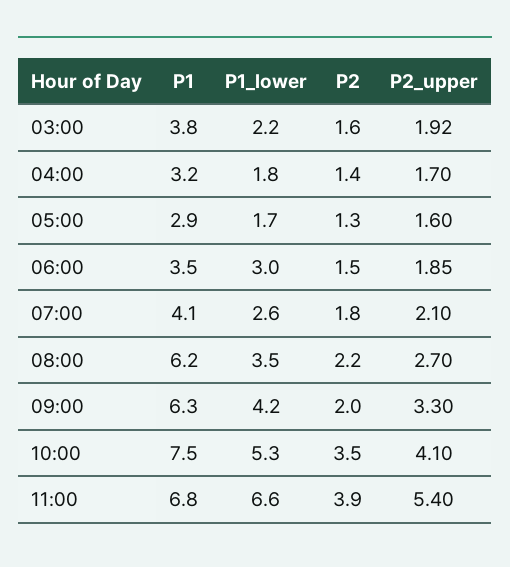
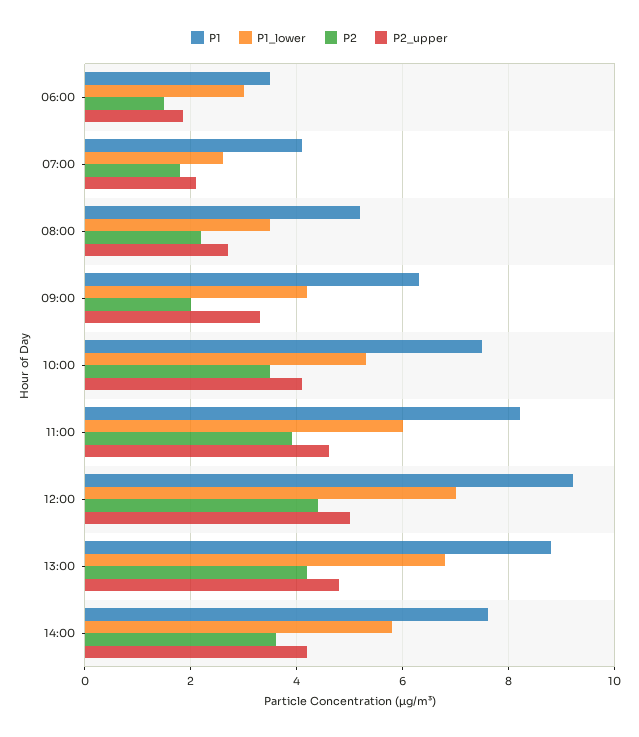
P1, 03:00: 3.8 -> none
P1_lower, 03:00: 2.2 -> none
P2, 03:00: 1.6 -> none
P2_upper, 03:00: 1.92 -> none
P1, 04:00: 3.2 -> none
P1_lower, 04:00: 1.8 -> none
P2, 04:00: 1.4 -> none
P2_upper, 04:00: 1.7 -> none
P1, 05:00: 2.9 -> none
P1_lower, 05:00: 1.7 -> none
P2, 05:00: 1.3 -> none
P2_upper, 05:00: 1.6 -> none
P1, 08:00: 6.2 -> 5.2
P1, 11:00: 6.8 -> 8.2
P1_lower, 11:00: 6.6 -> 6
P2_upper, 11:00: 5.4 -> 4.6
P1, 12:00: none -> 9.2
P1_lower, 12:00: none -> 7
P2, 12:00: none -> 4.4
P2_upper, 12:00: none -> 5
P1, 13:00: none -> 8.8
P1_lower, 13:00: none -> 6.8
P2, 13:00: none -> 4.2
P2_upper, 13:00: none -> 4.8
P1, 14:00: none -> 7.6
P1_lower, 14:00: none -> 5.8
P2, 14:00: none -> 3.6
P2_upper, 14:00: none -> 4.2

